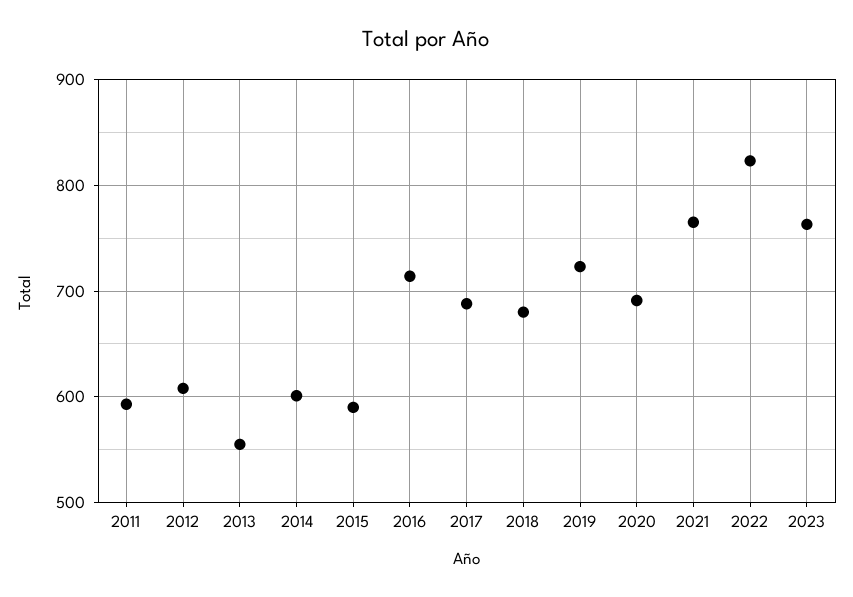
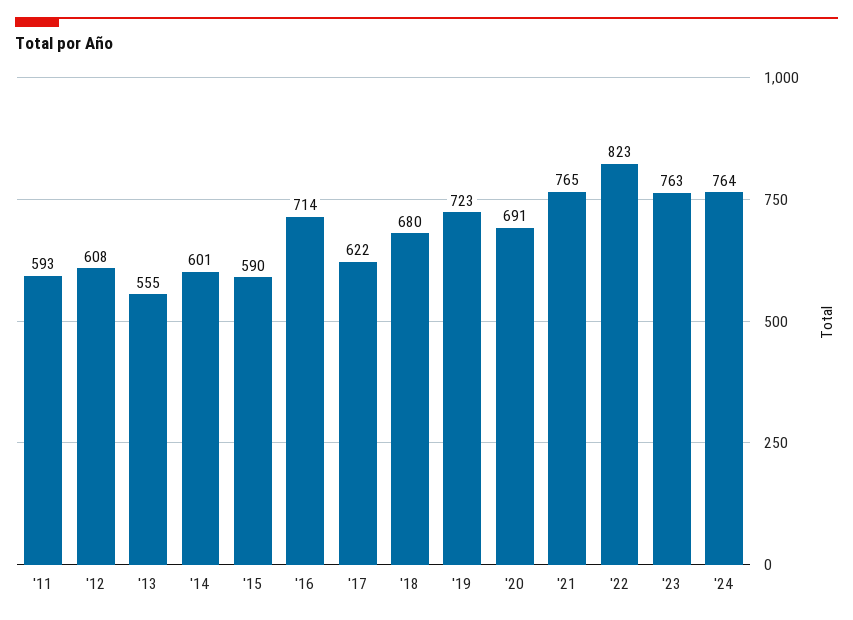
2017: 690 -> 622
'24: none -> 764

